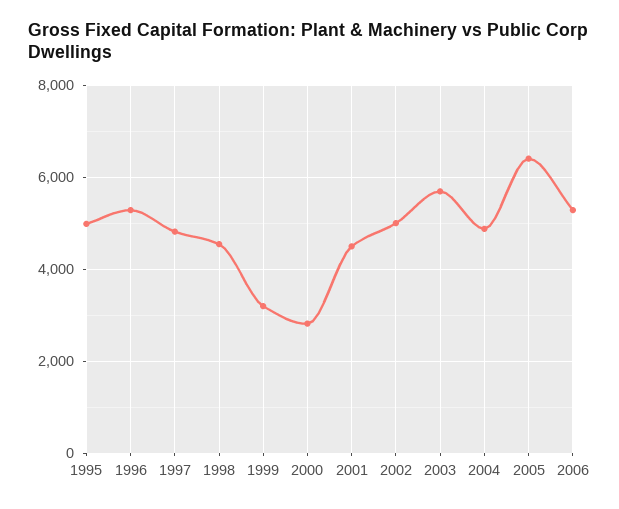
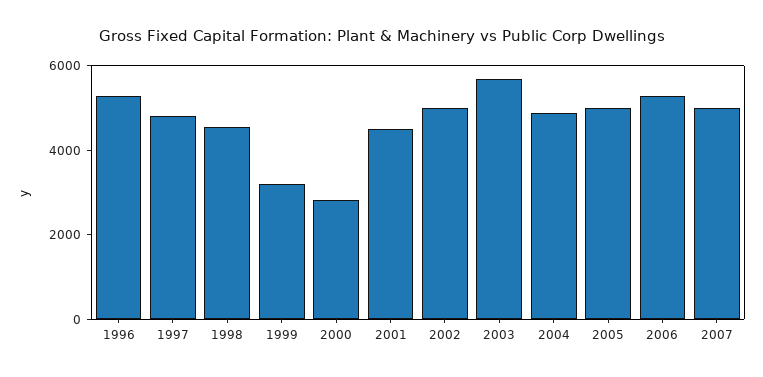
1995: 5000 -> none
2005: 6400 -> 5000
2007: none -> 5000

